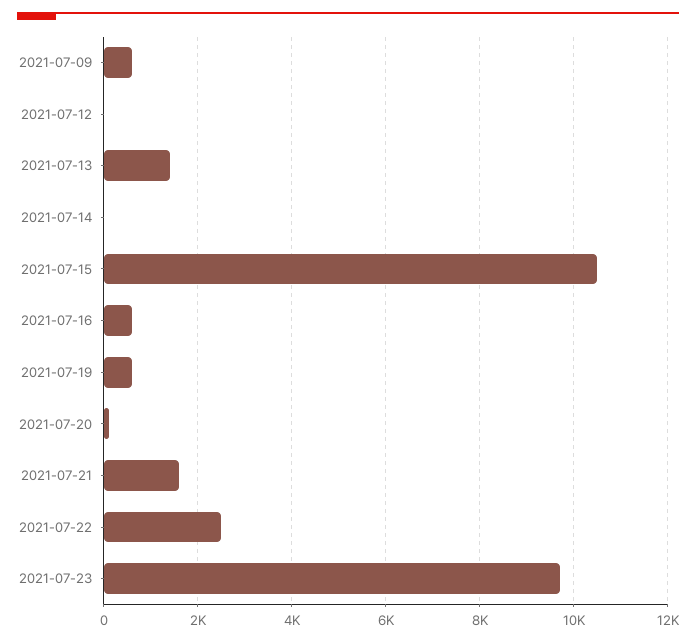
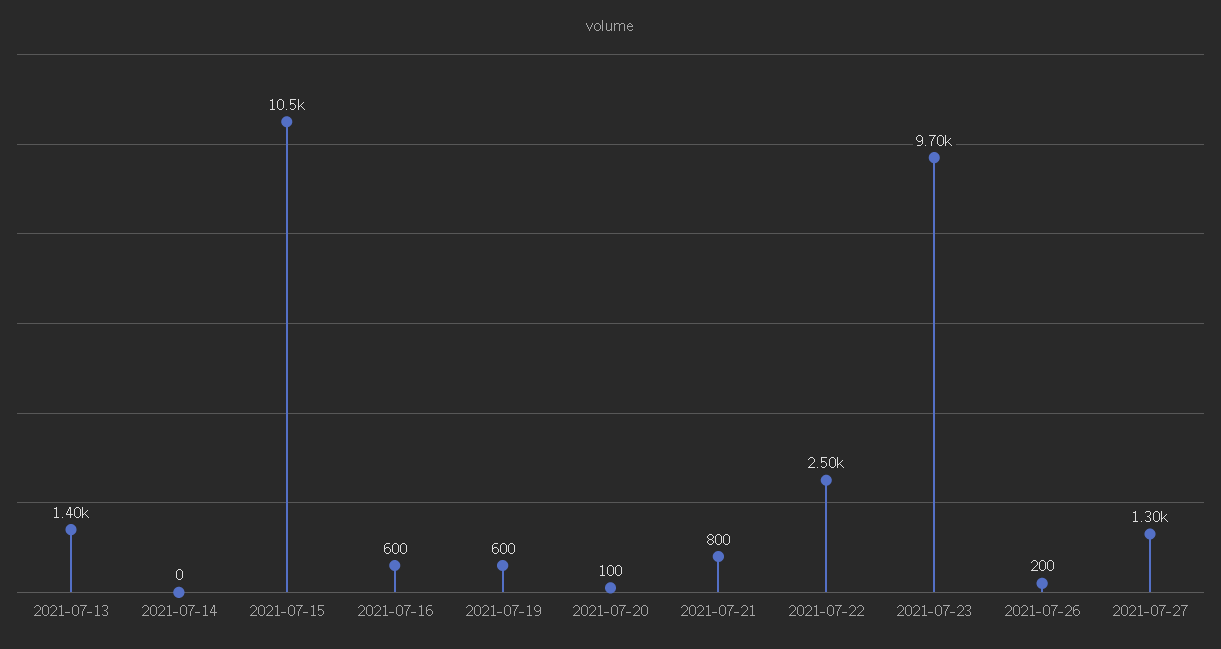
2021-07-09: 600 -> none
2021-07-12: 0 -> none
2021-07-21: 1600 -> 800
2021-07-26: none -> 200
2021-07-27: none -> 1300

